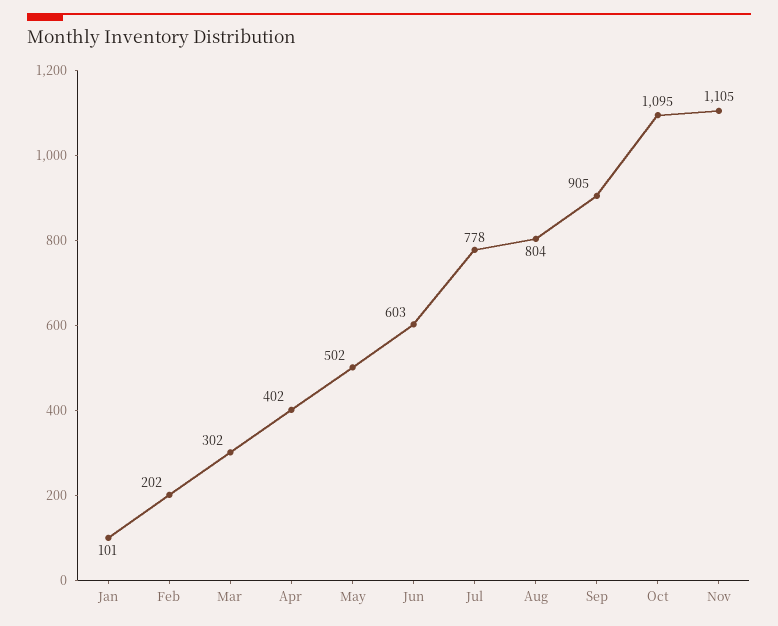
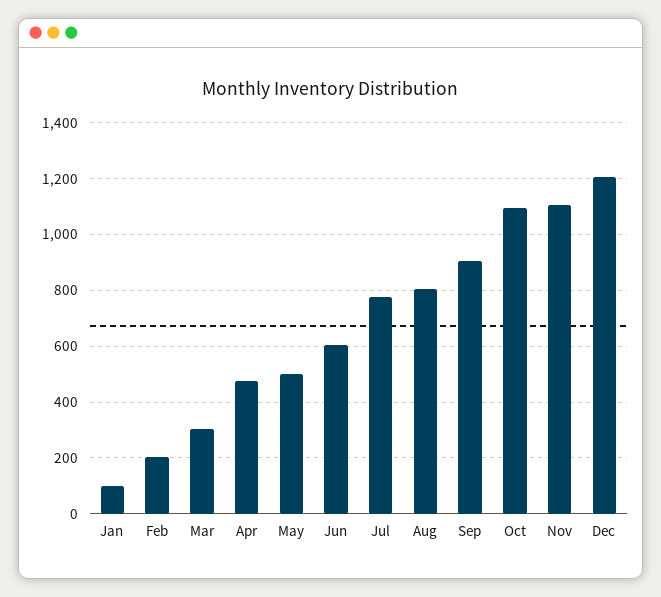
Apr: 402 -> 475
Dec: none -> 1200

